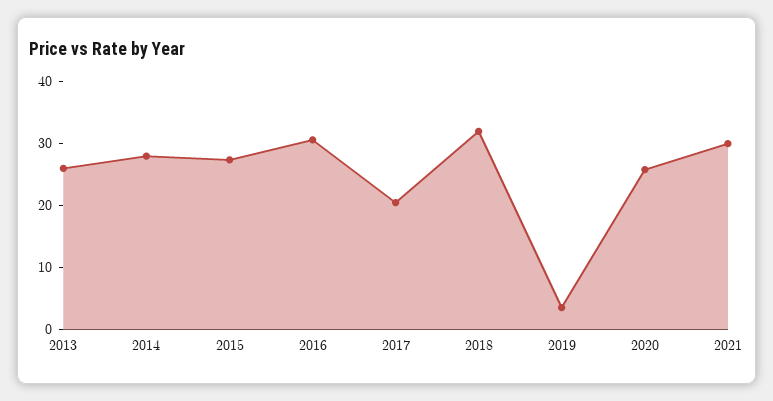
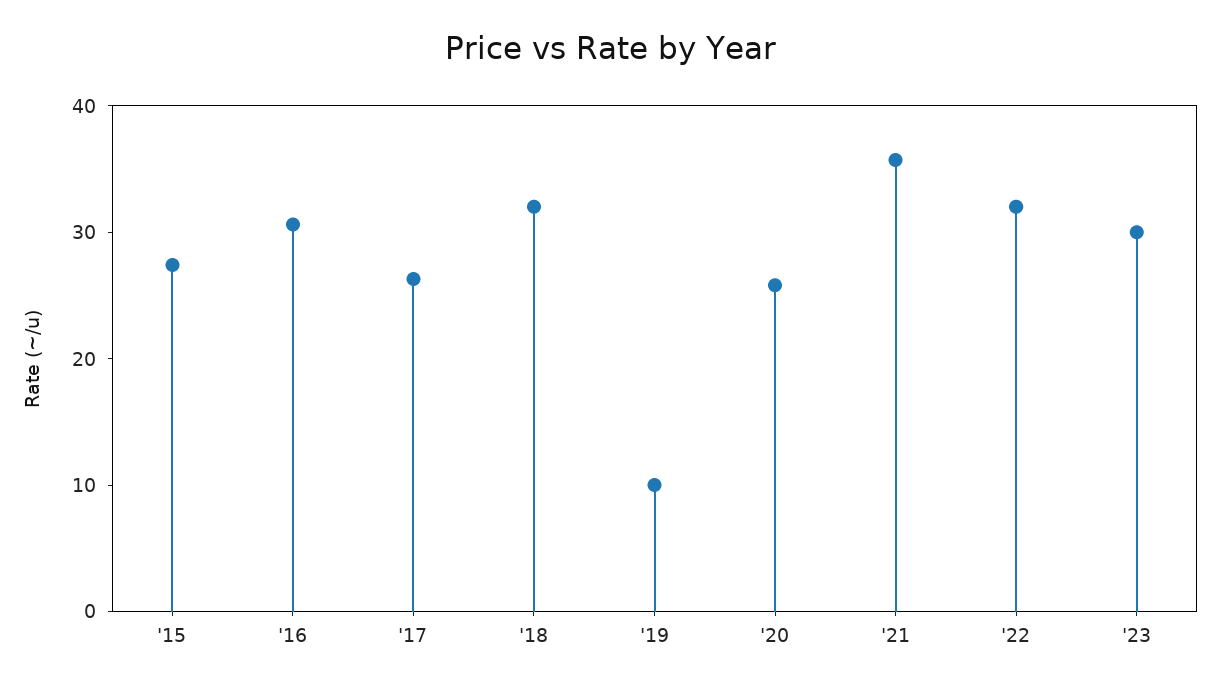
2013: 26 -> none
2014: 28 -> none
2017: 20 -> 26
2019: 4 -> 10
2021: 30 -> 36
'22: none -> 32
'23: none -> 30

